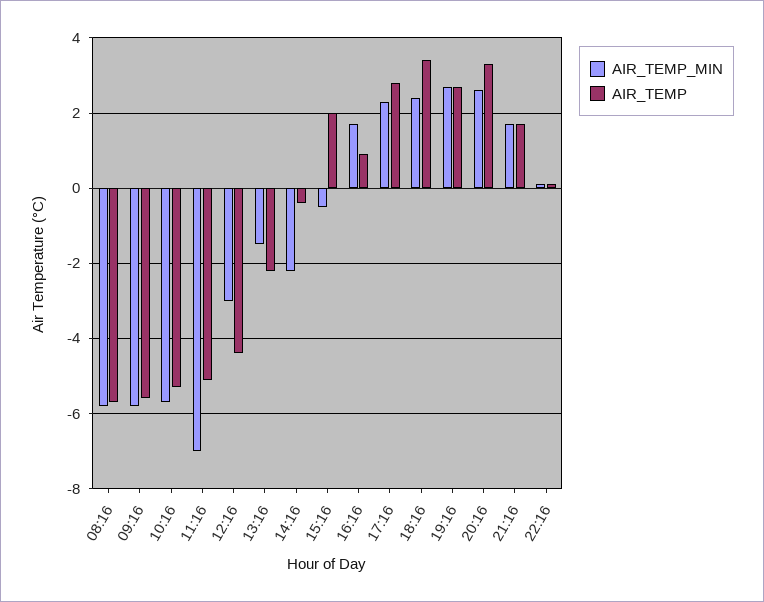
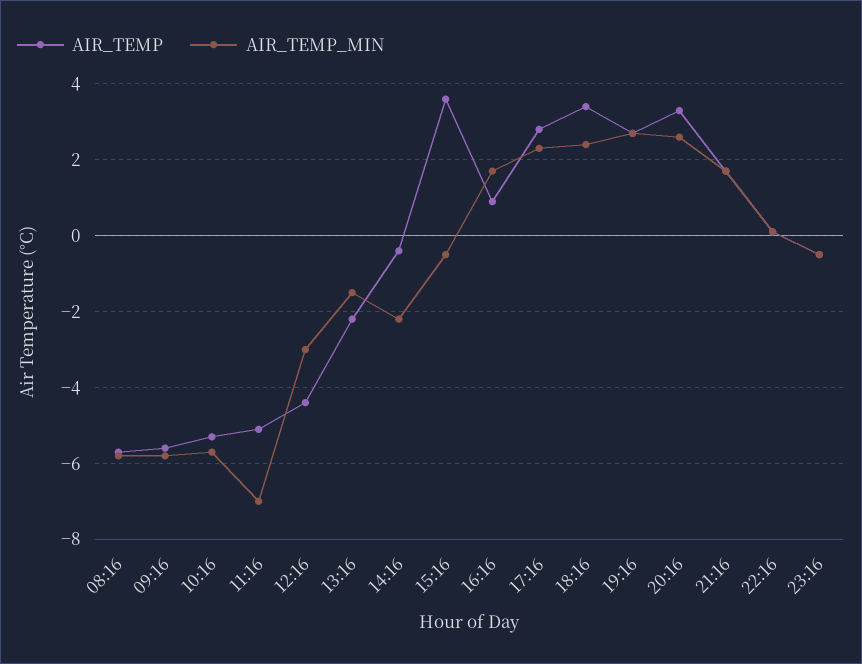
AIR_TEMP, 15:16: 2 -> 3.5
AIR_TEMP, 23:16: none -> -0.5
AIR_TEMP_MIN, 23:16: none -> -0.5

